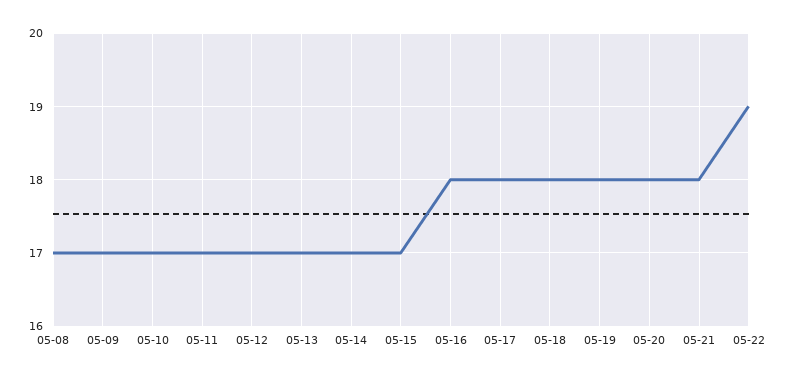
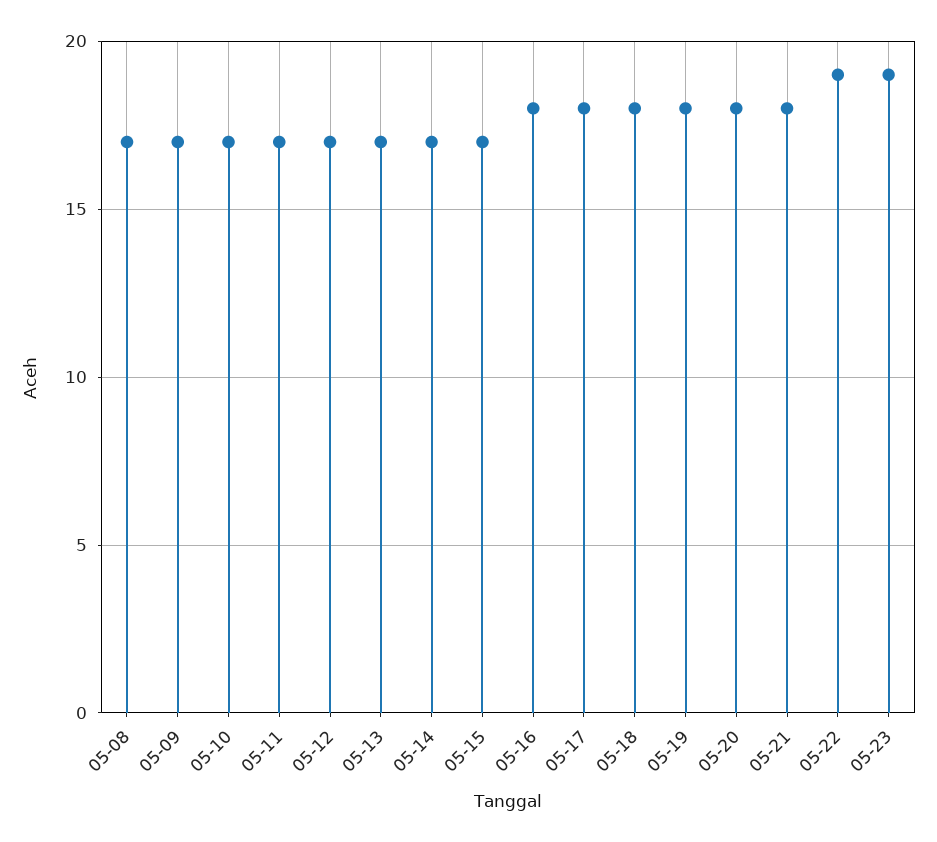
05-23: none -> 19

